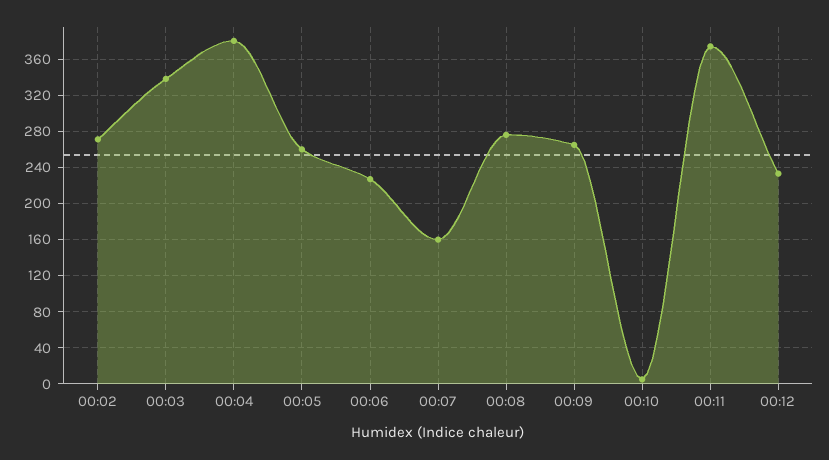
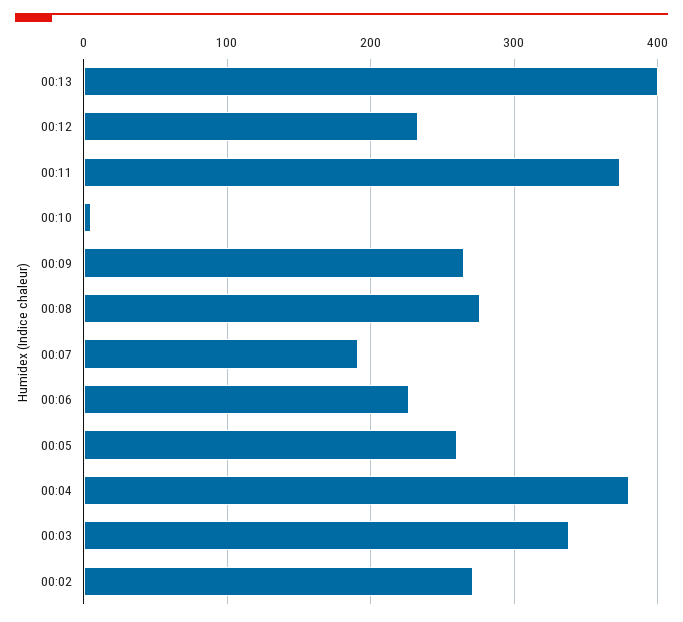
00:07: 160 -> 190
00:13: none -> 400

